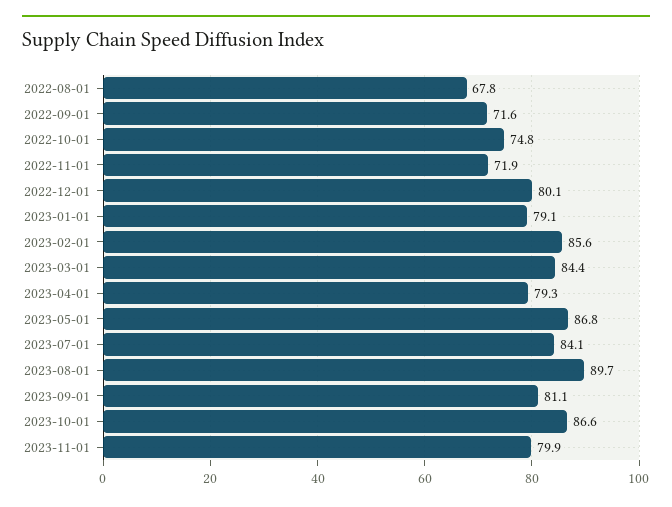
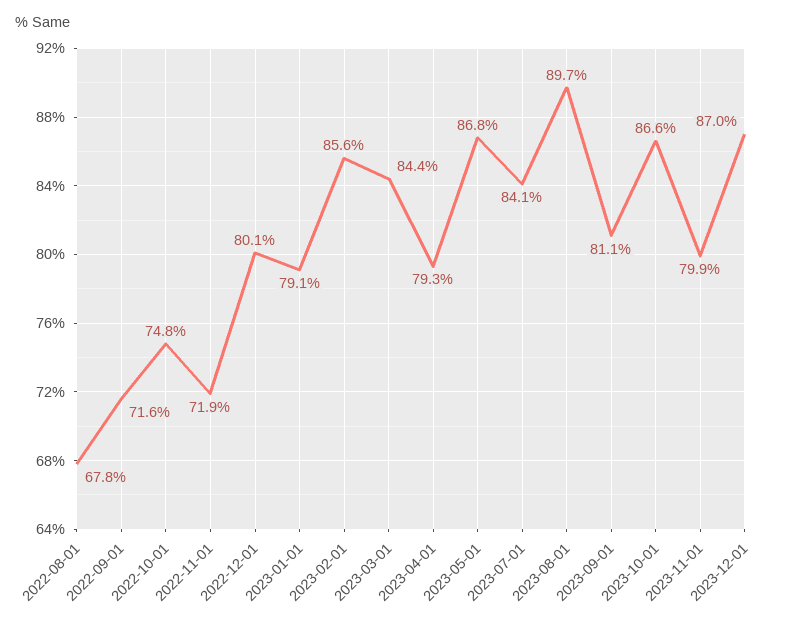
2023-12-01: none -> 87

